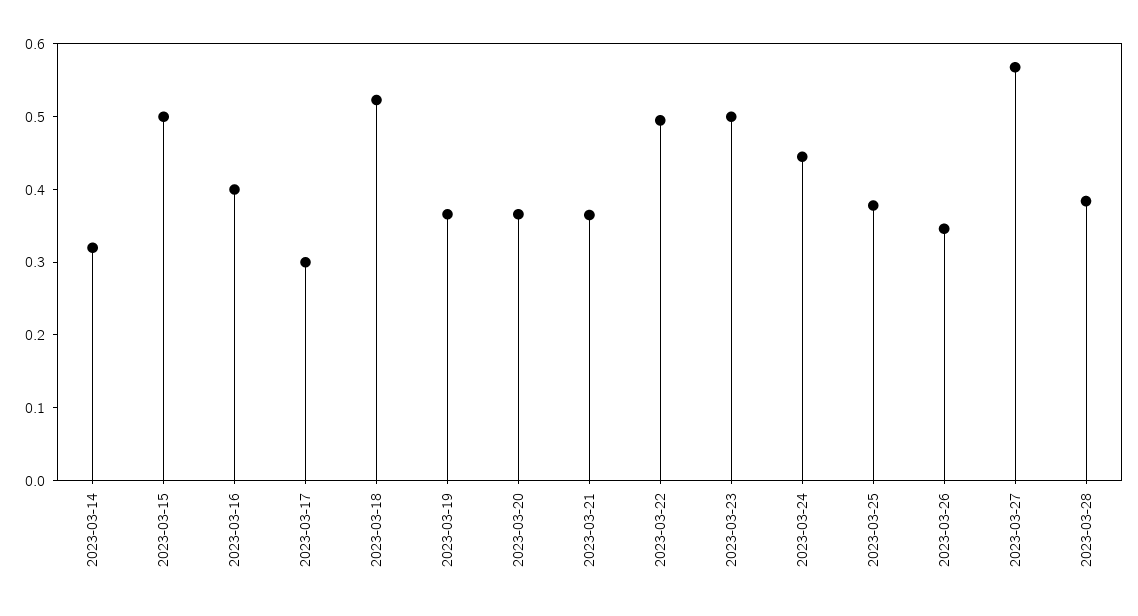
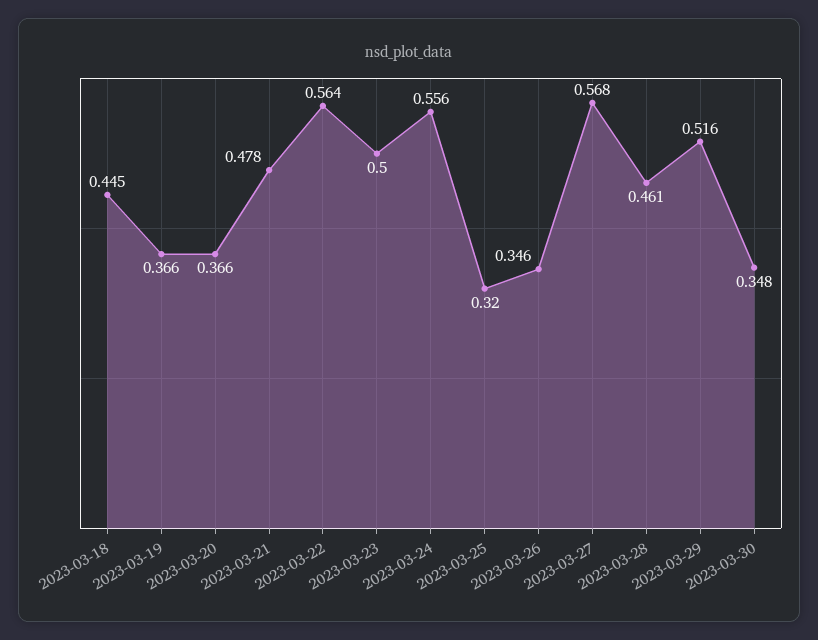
2023-03-14: 0.32 -> none
2023-03-15: 0.5 -> none
2023-03-16: 0.4 -> none
2023-03-17: 0.3 -> none
2023-03-18: 0.52 -> 0.445
2023-03-21: 0.36 -> 0.478
2023-03-22: 0.5 -> 0.564
2023-03-24: 0.44 -> 0.556
2023-03-25: 0.38 -> 0.32
2023-03-28: 0.38 -> 0.461
2023-03-29: none -> 0.516
2023-03-30: none -> 0.348

